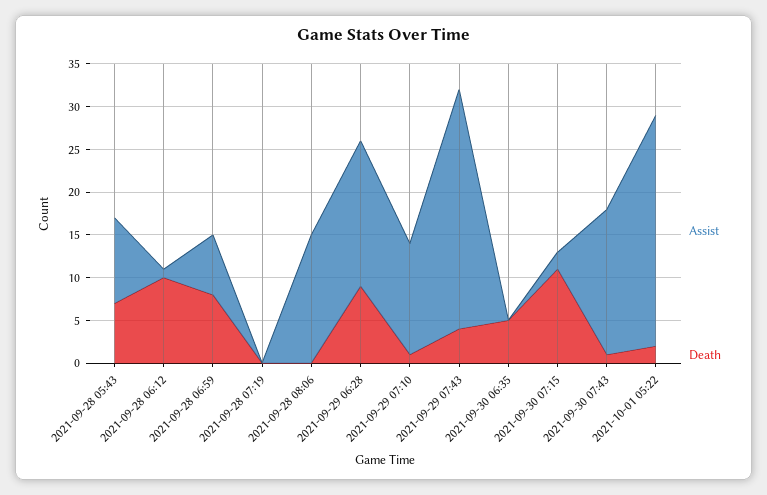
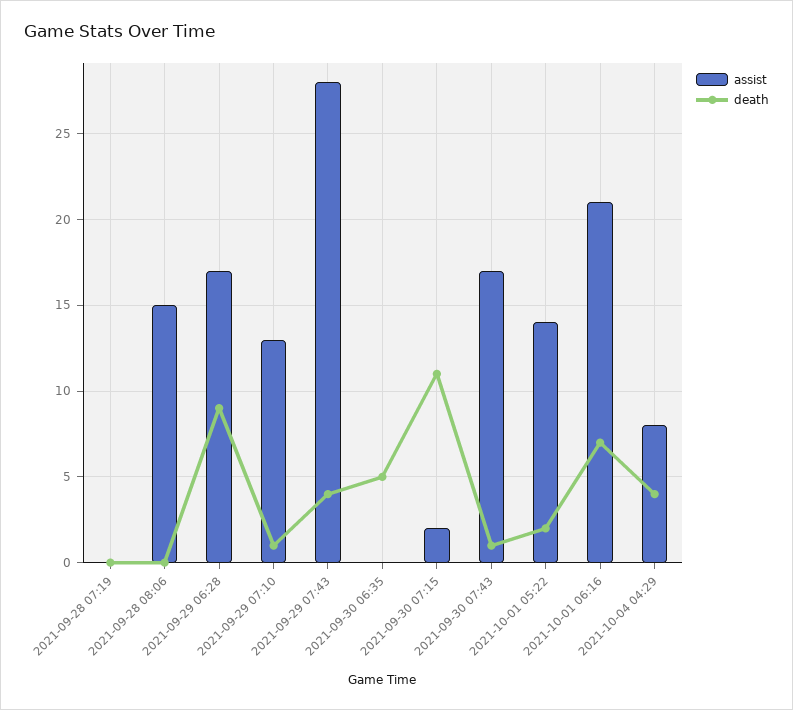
Assist, 2021-09-28 05:43: 10 -> none
Death, 2021-09-28 05:43: 7 -> none
Assist, 2021-09-28 06:12: 1 -> none
Death, 2021-09-28 06:12: 10 -> none
Assist, 2021-09-28 06:59: 7 -> none
Death, 2021-09-28 06:59: 8 -> none
Assist, 2021-10-01 05:22: 27 -> 14
Assist, 2021-10-01 06:16: none -> 21
Death, 2021-10-01 06:16: none -> 7
Assist, 2021-10-04 04:29: none -> 8
Death, 2021-10-04 04:29: none -> 4

